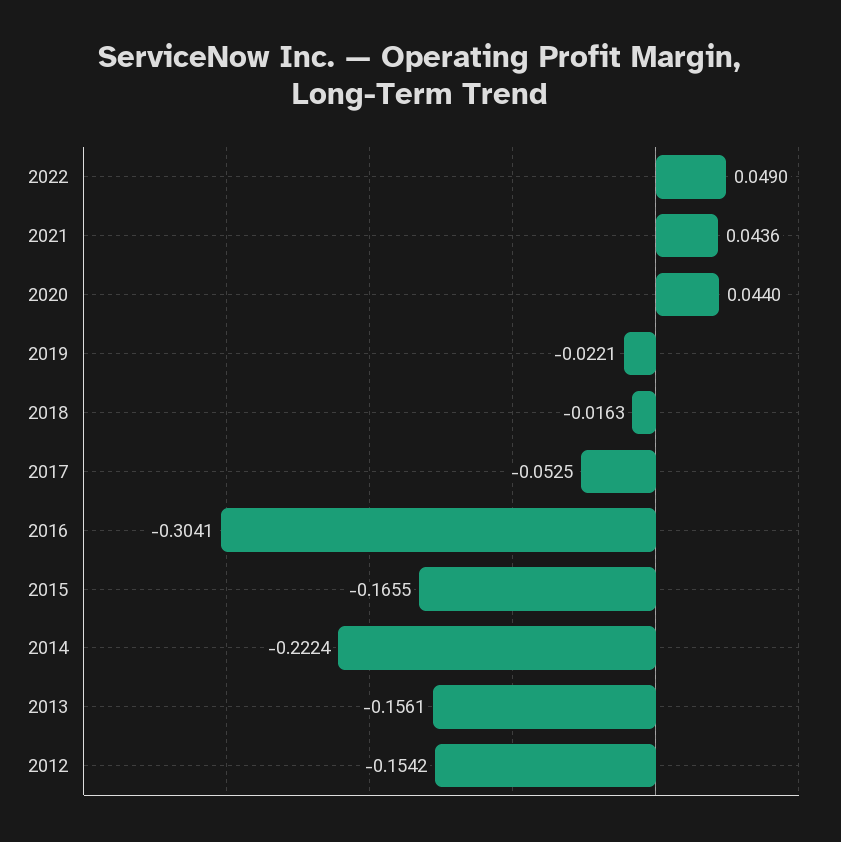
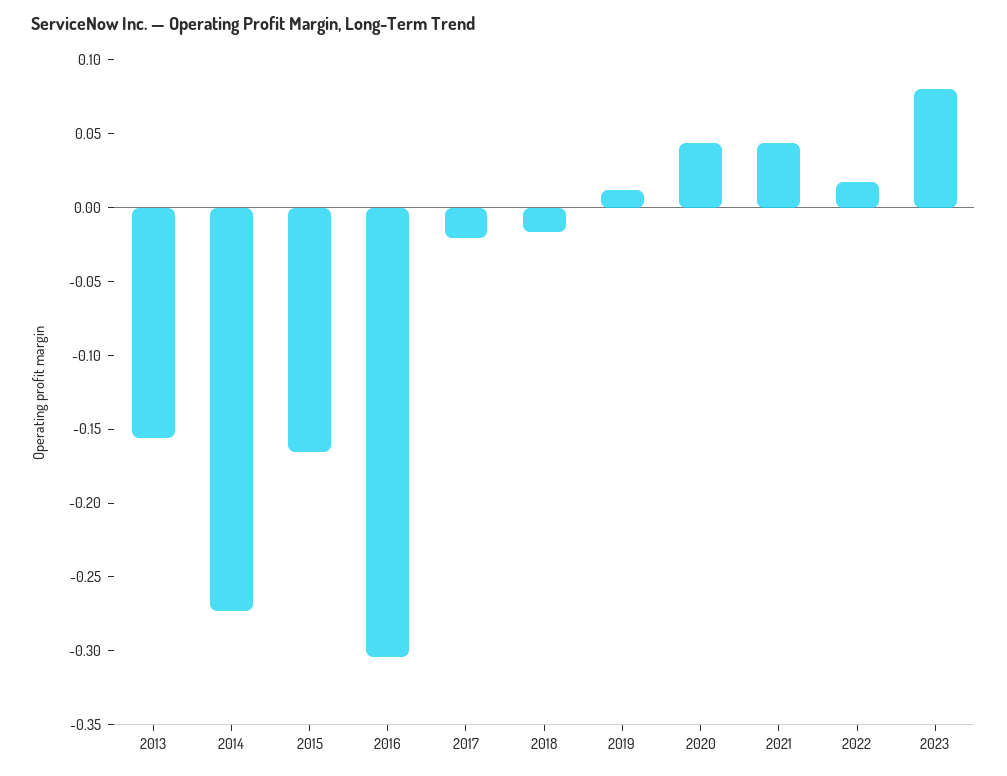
2022: 0.049 -> 0.02
2019: -0.0221 -> 0.01
2017: -0.0525 -> -0.02
2014: -0.2224 -> -0.27
2012: -0.1542 -> none
2023: none -> 0.08

